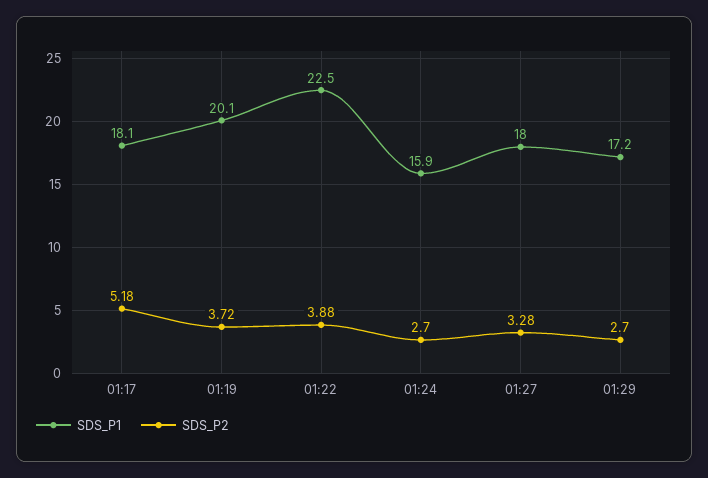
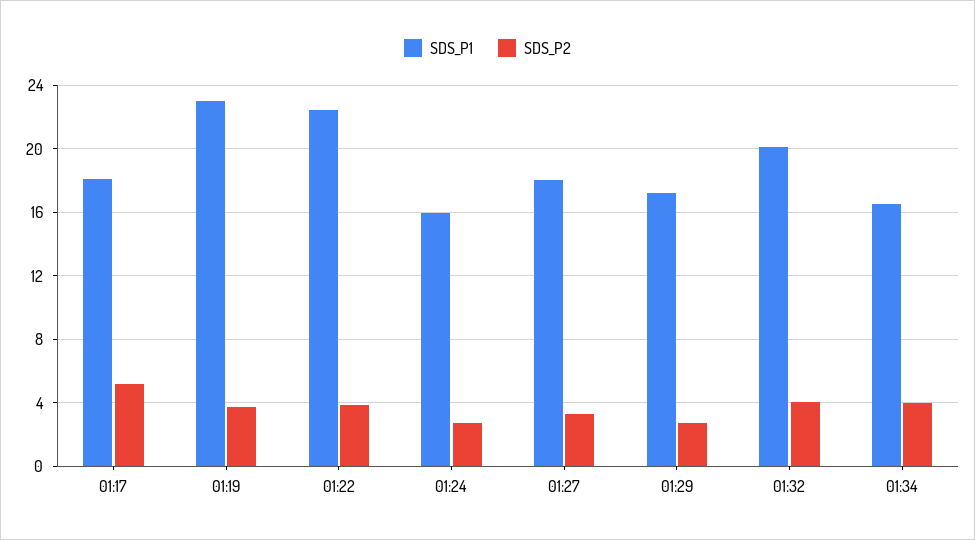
SDS_P1, 01:19: 20.1 -> 23
SDS_P1, 01:32: none -> 20
SDS_P2, 01:32: none -> 4
SDS_P1, 01:34: none -> 16.5
SDS_P2, 01:34: none -> 4

